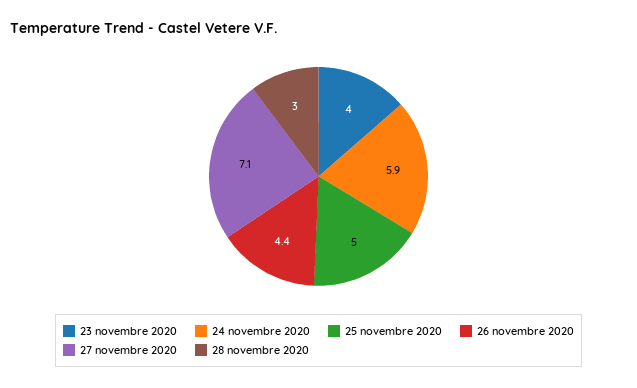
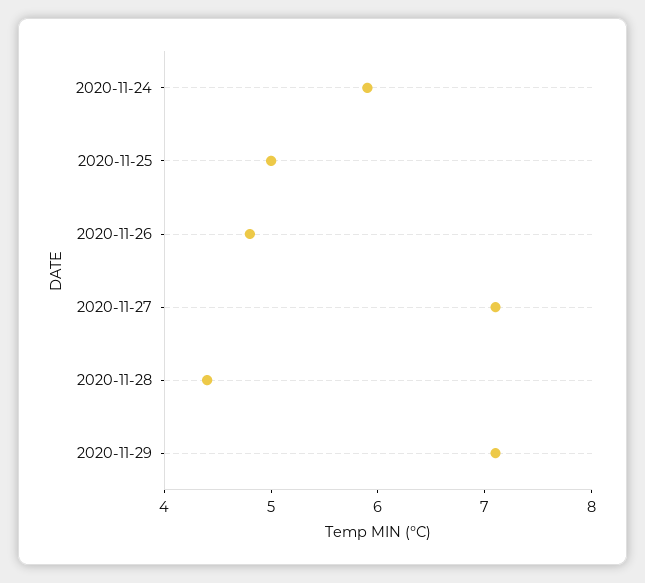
23 novembre 2020: 4 -> none
26 novembre 2020: 4.4 -> 4.8
28 novembre 2020: 3 -> 4.4
2020-11-29: none -> 7.1

